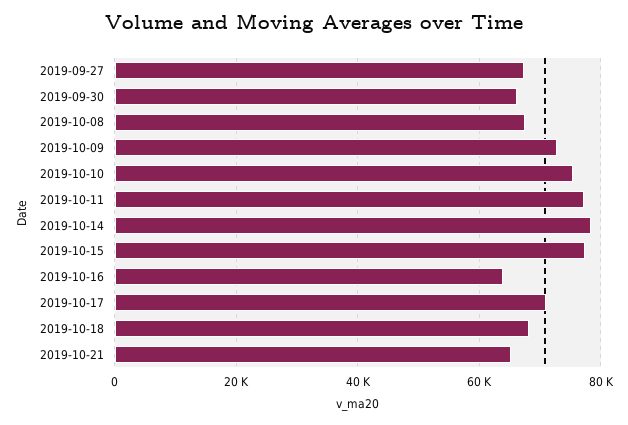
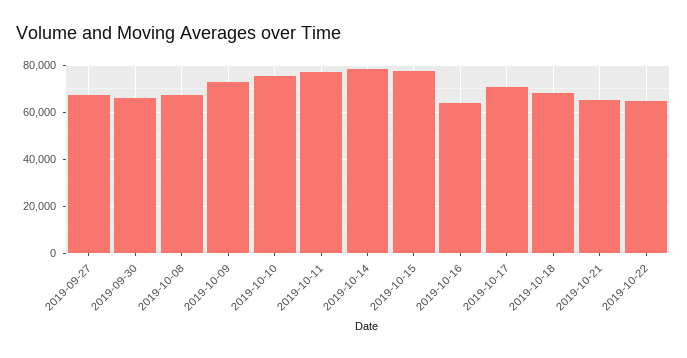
2019-10-22: none -> 65000

